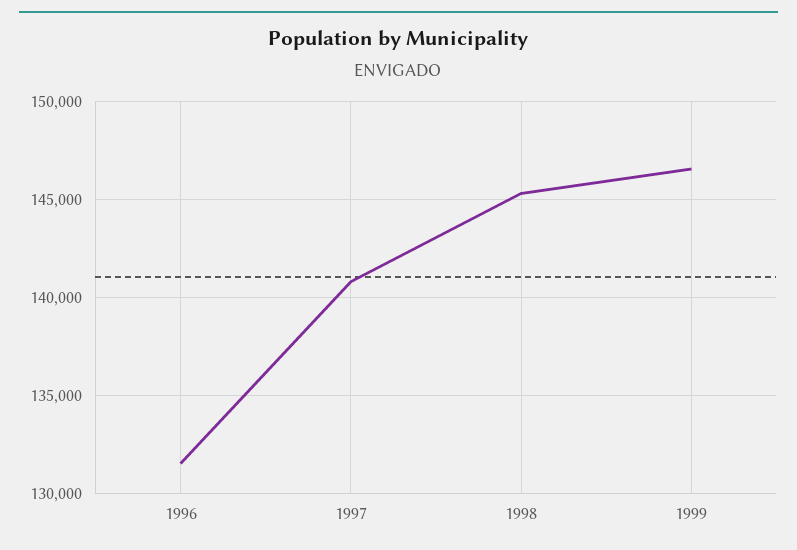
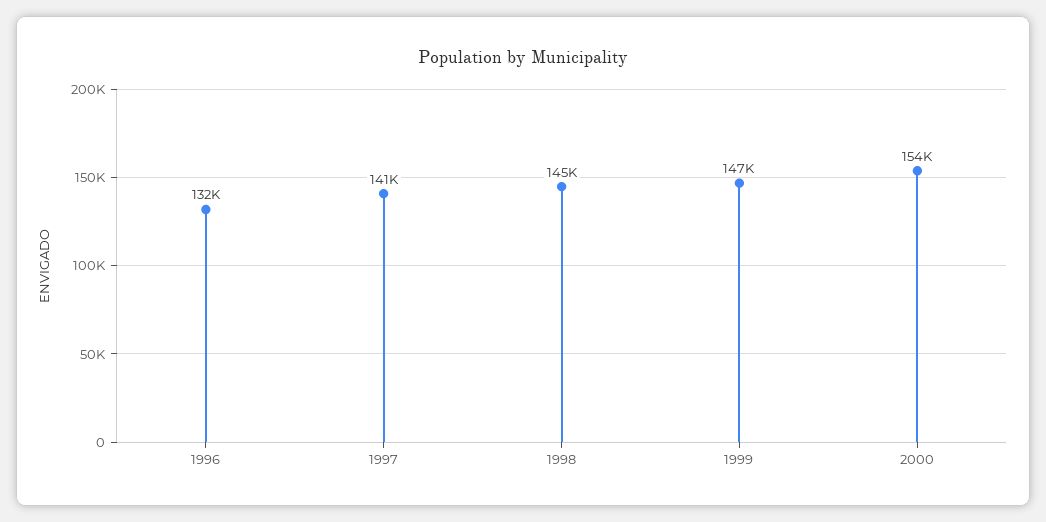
2000: none -> 154000

